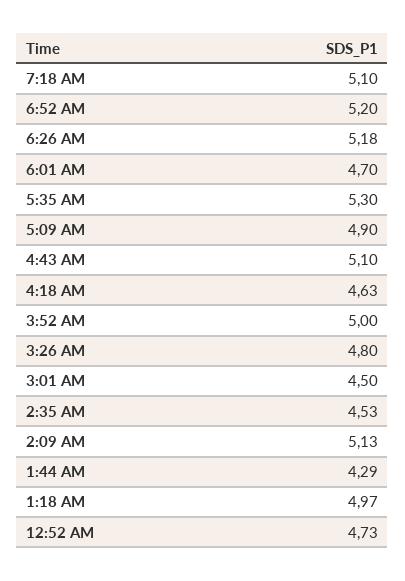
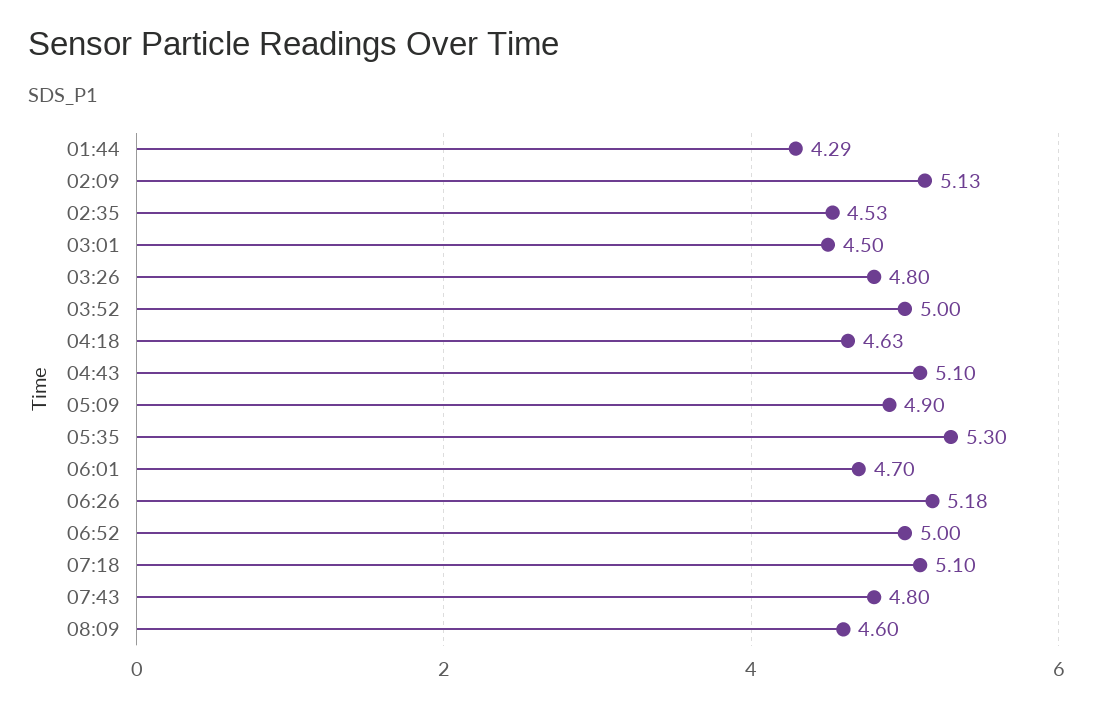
6:52 AM: 5.2 -> 5
1:18 AM: 4.97 -> none
12:52 AM: 4.73 -> none
07:43: none -> 4.8
08:09: none -> 4.6

